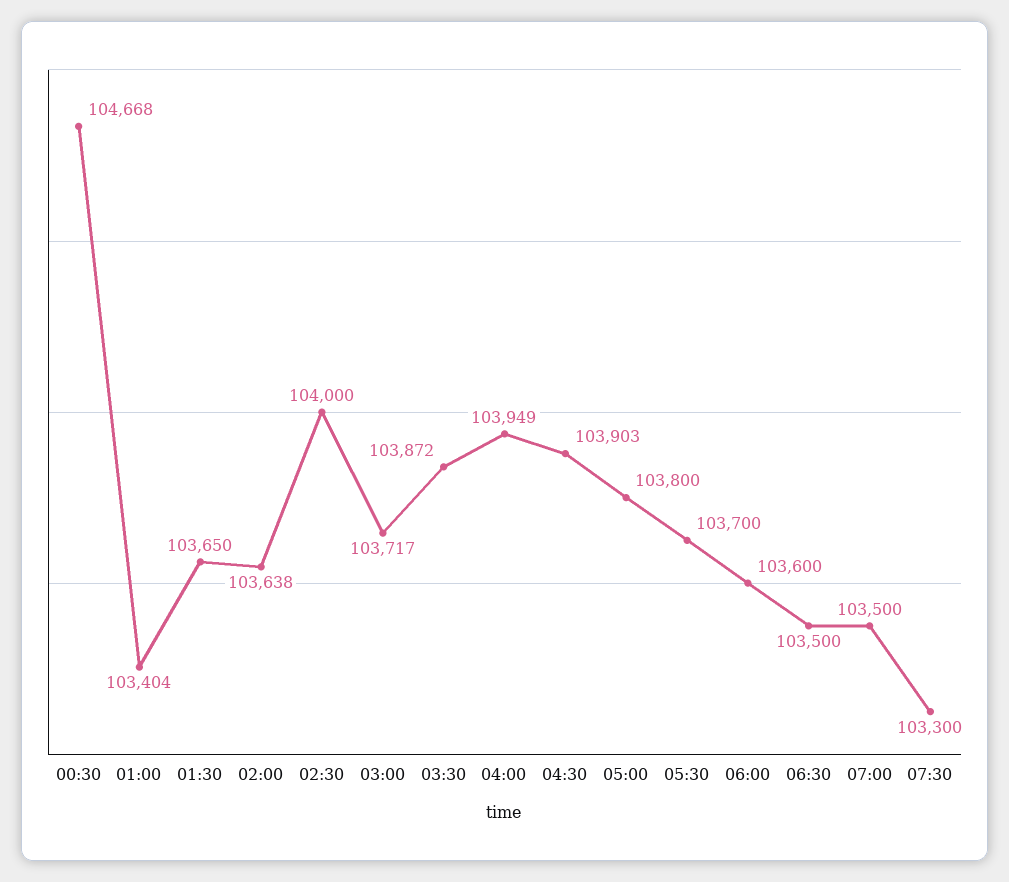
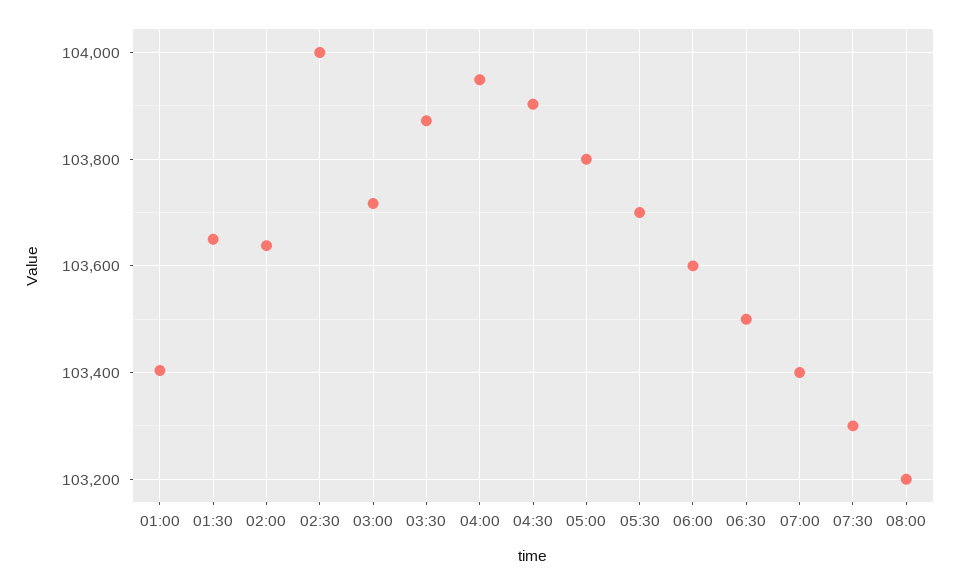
00:30: 104668 -> none
07:00: 103500 -> 103400
08:00: none -> 103200

